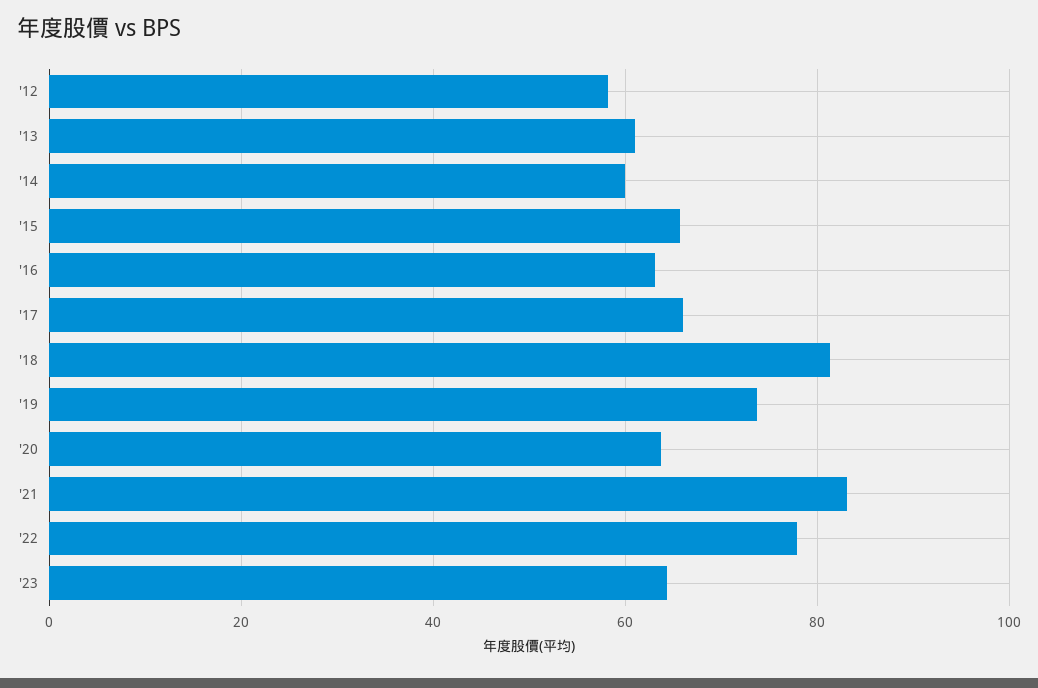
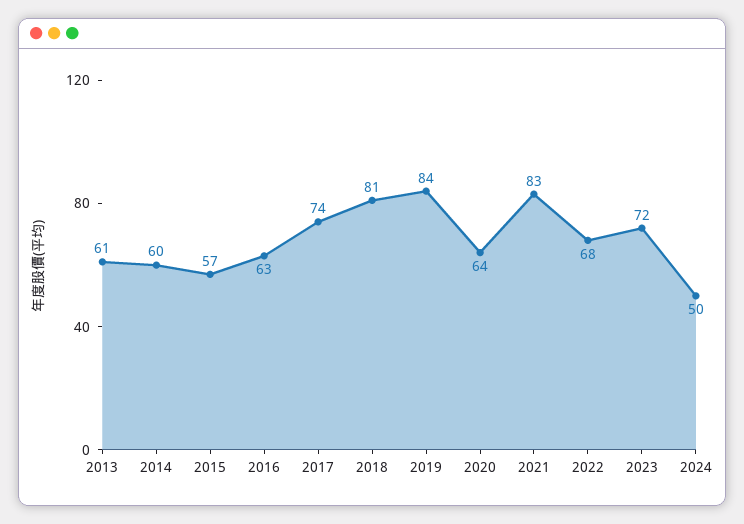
'12: 58 -> none
'15: 66 -> 57
'17: 66 -> 74
'19: 74 -> 84
'22: 78 -> 68
'23: 64 -> 72
2024: none -> 50

